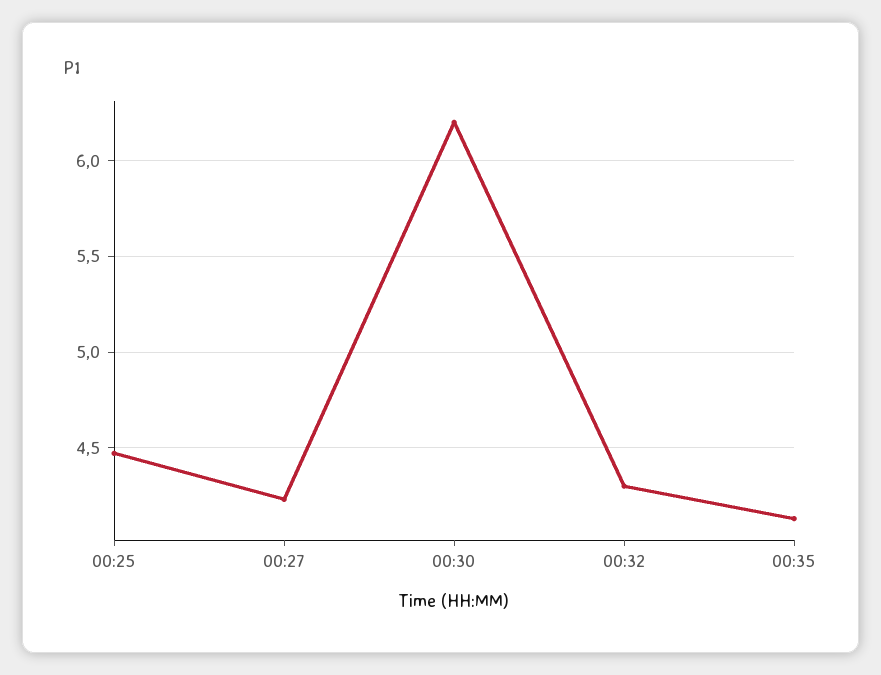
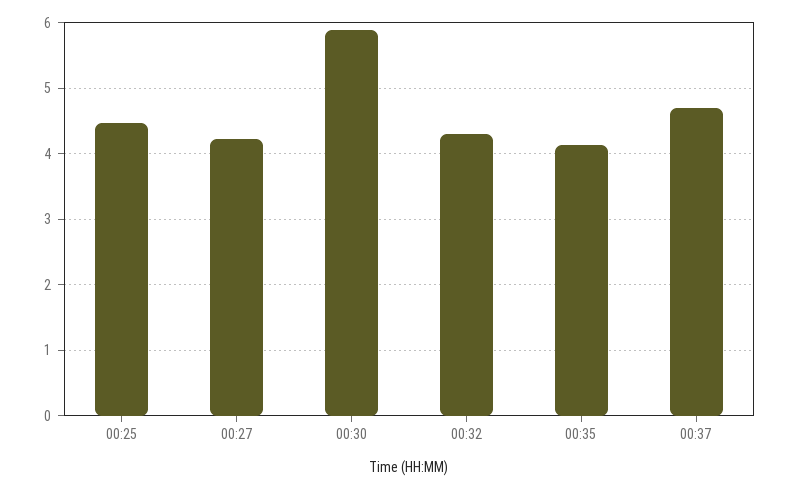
00:30: 6.2 -> 5.9
00:37: none -> 4.7

